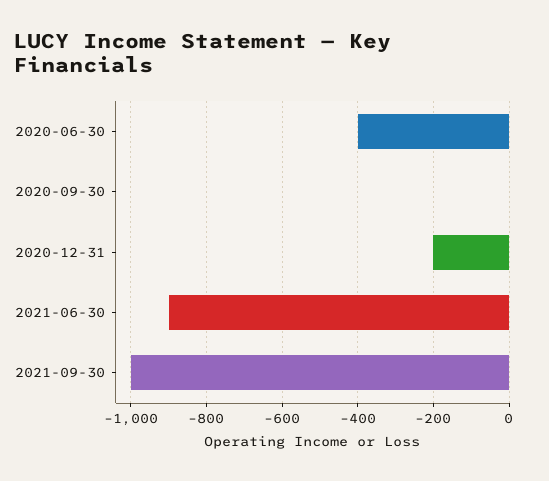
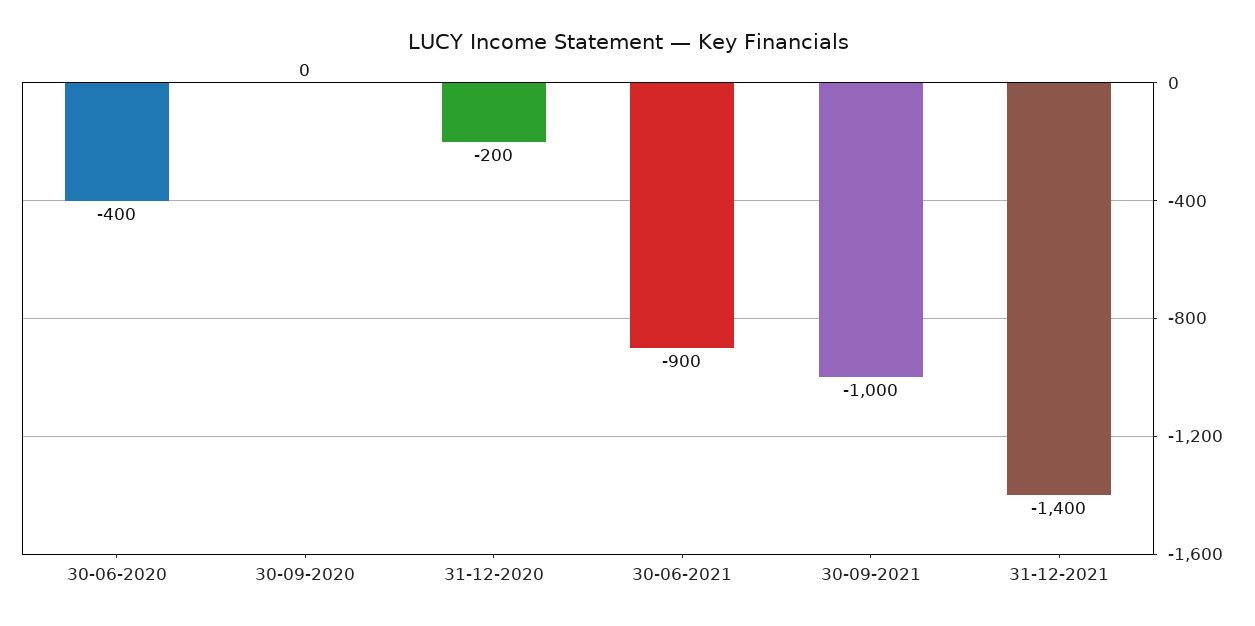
31-12-2021: none -> -1400

